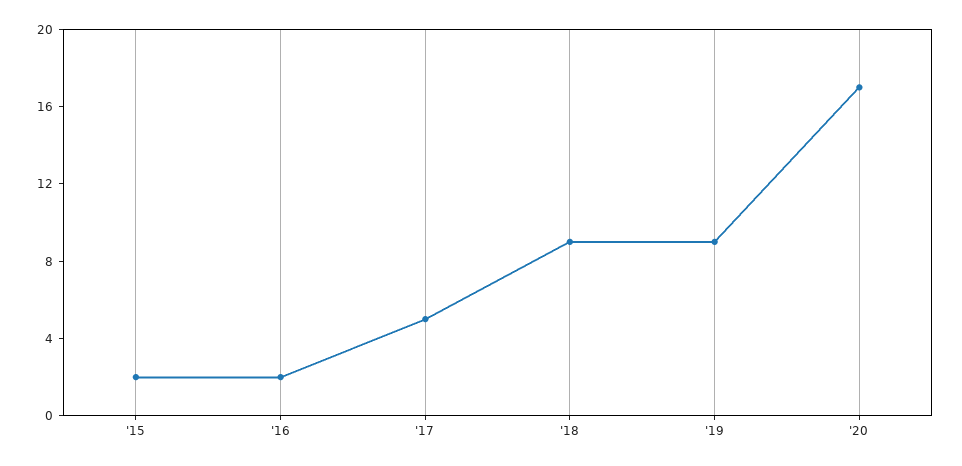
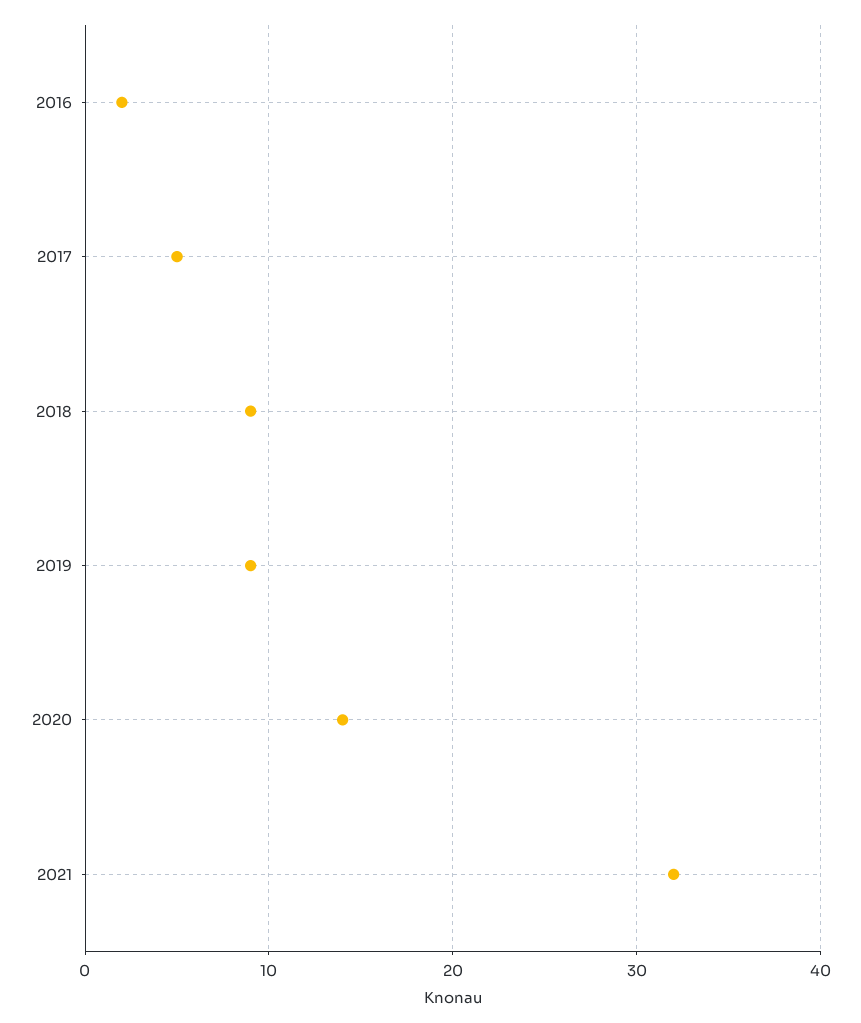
'15: 2 -> none
'20: 17 -> 14
2021: none -> 32

